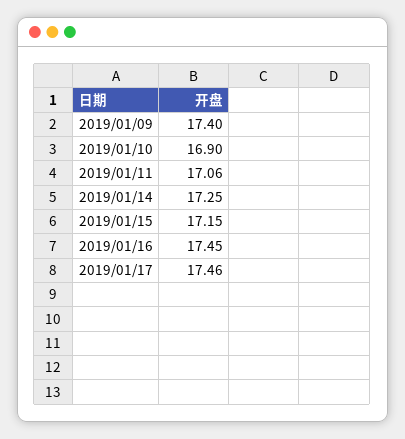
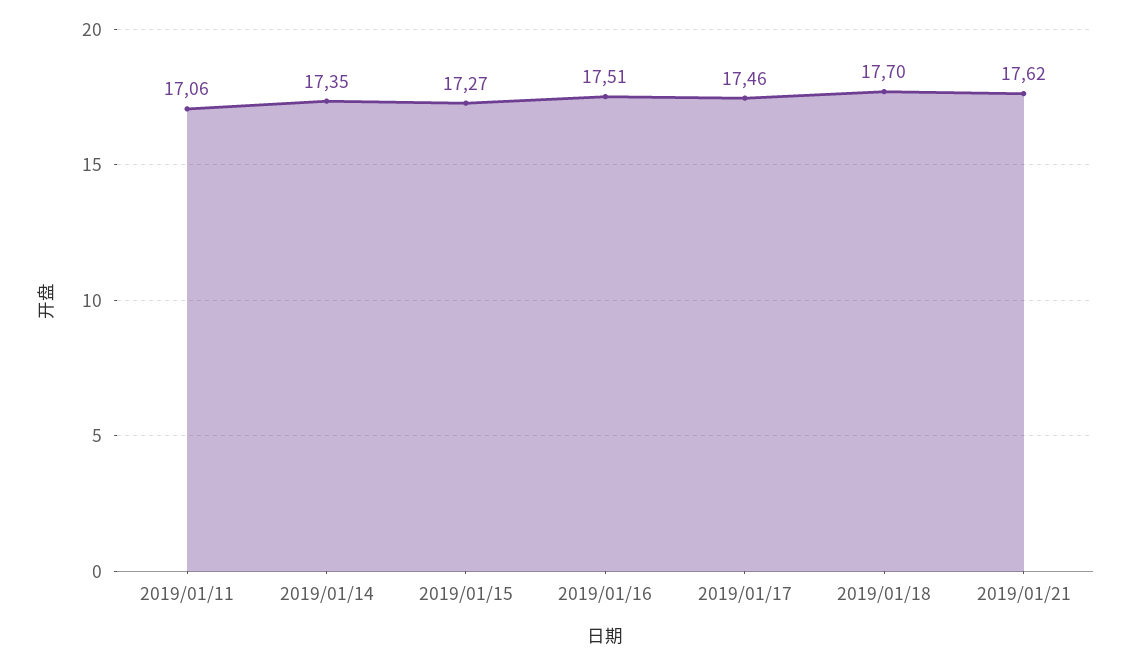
2019/01/09: 17.4 -> none
2019/01/10: 16.9 -> none
2019/01/14: 17.25 -> 17.35
2019/01/15: 17.15 -> 17.27
2019/01/16: 17.45 -> 17.51
2019/01/18: none -> 17.7
2019/01/21: none -> 17.62

